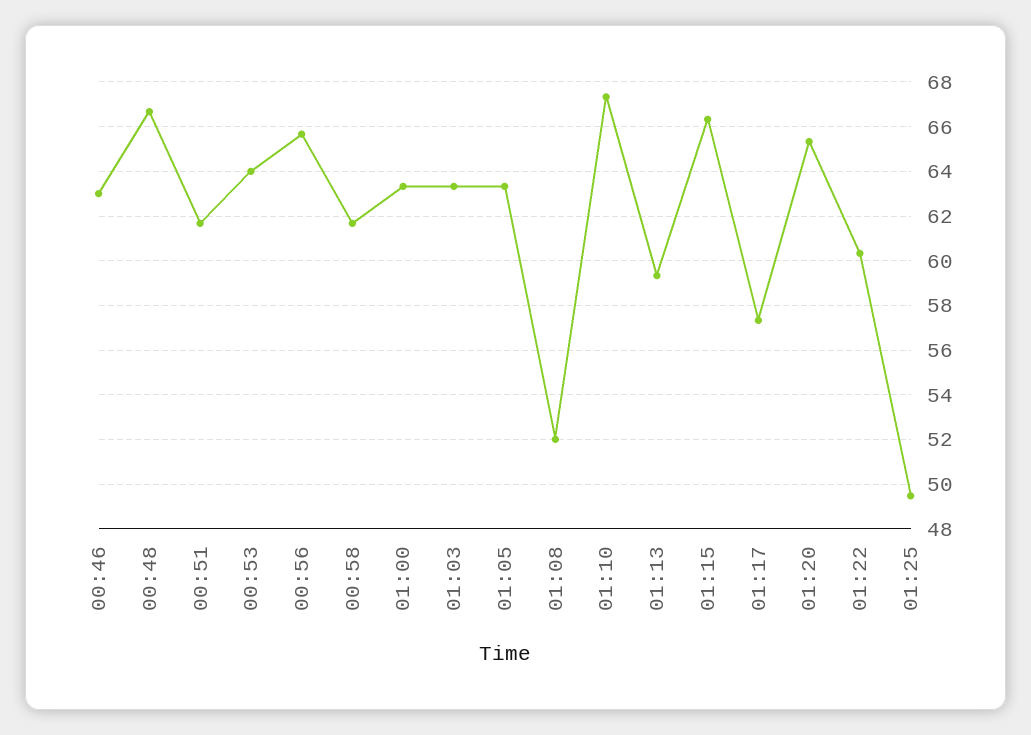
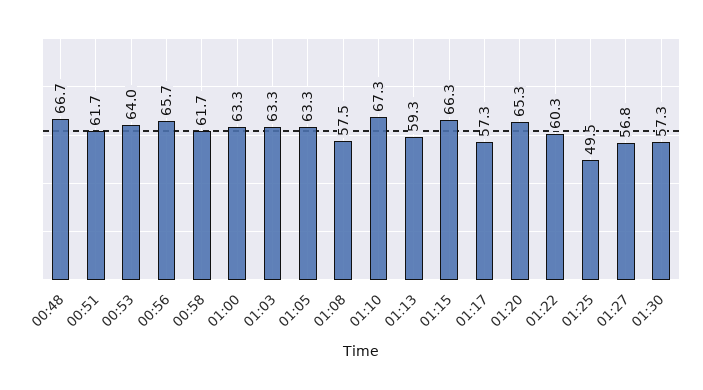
00:46: 63 -> none
01:08: 52 -> 57.5
01:27: none -> 56.8
01:30: none -> 57.3

